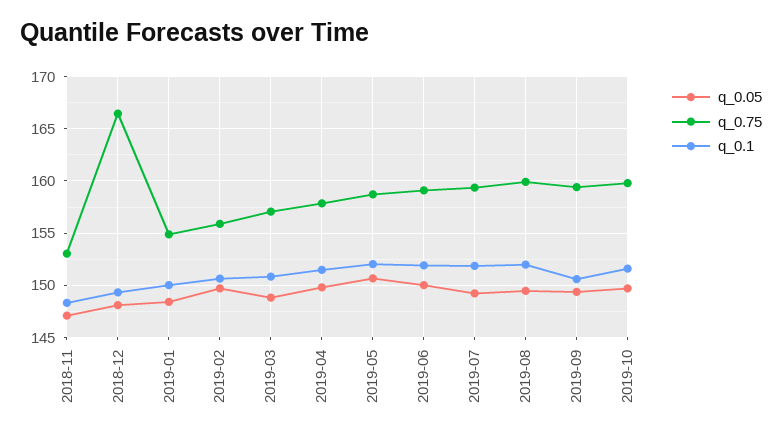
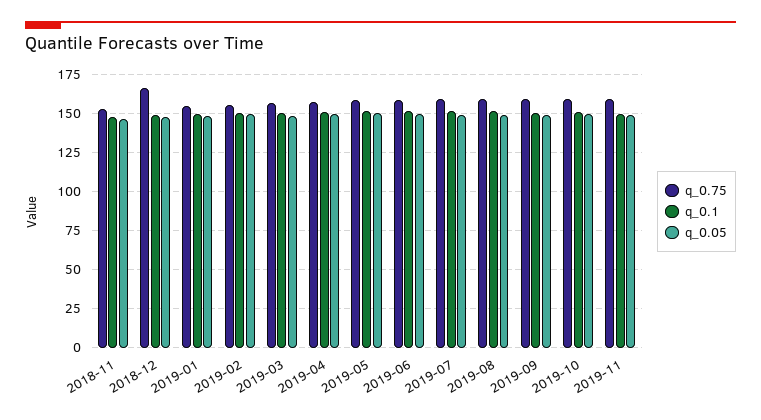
q_0.75, 2019-11: none -> 160
q_0.1, 2019-11: none -> 150
q_0.05, 2019-11: none -> 150

